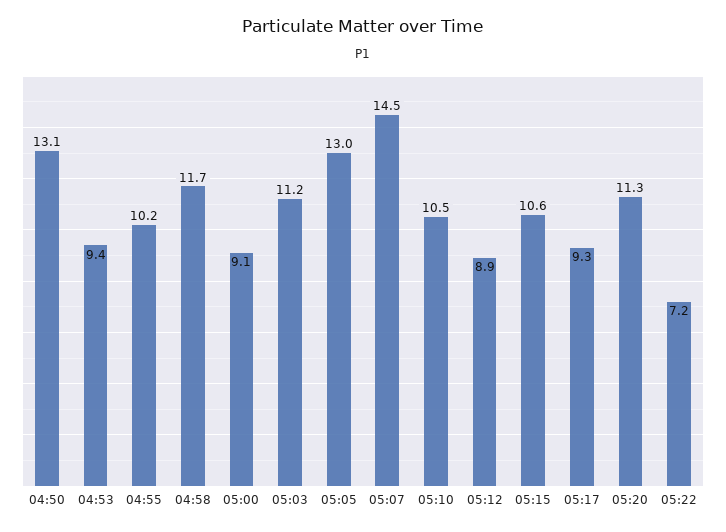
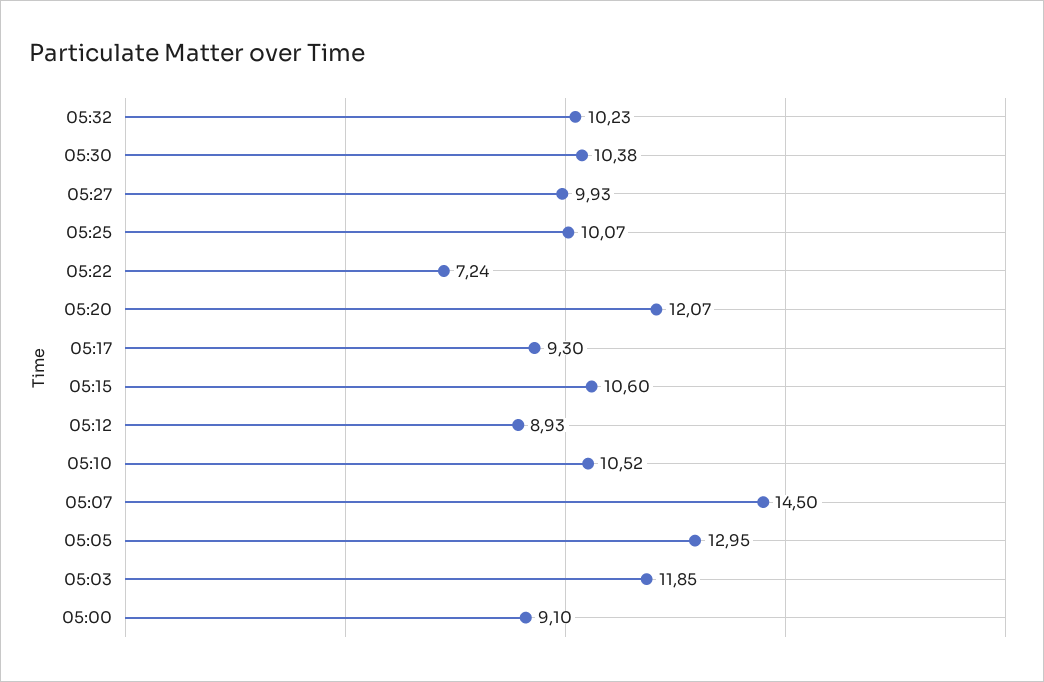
04:50: 13.1 -> none
04:53: 9.4 -> none
04:55: 10.2 -> none
04:58: 11.7 -> none
05:03: 11.2 -> 11.85
05:20: 11.3 -> 12.07
05:32: none -> 10.23
05:30: none -> 10.38
05:27: none -> 9.93
05:25: none -> 10.07

